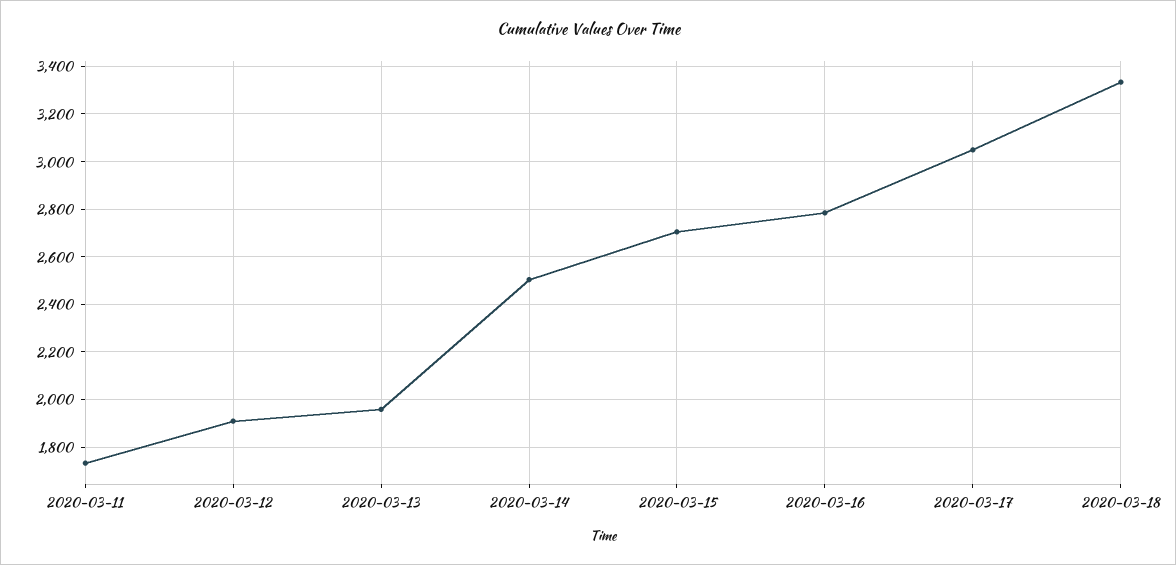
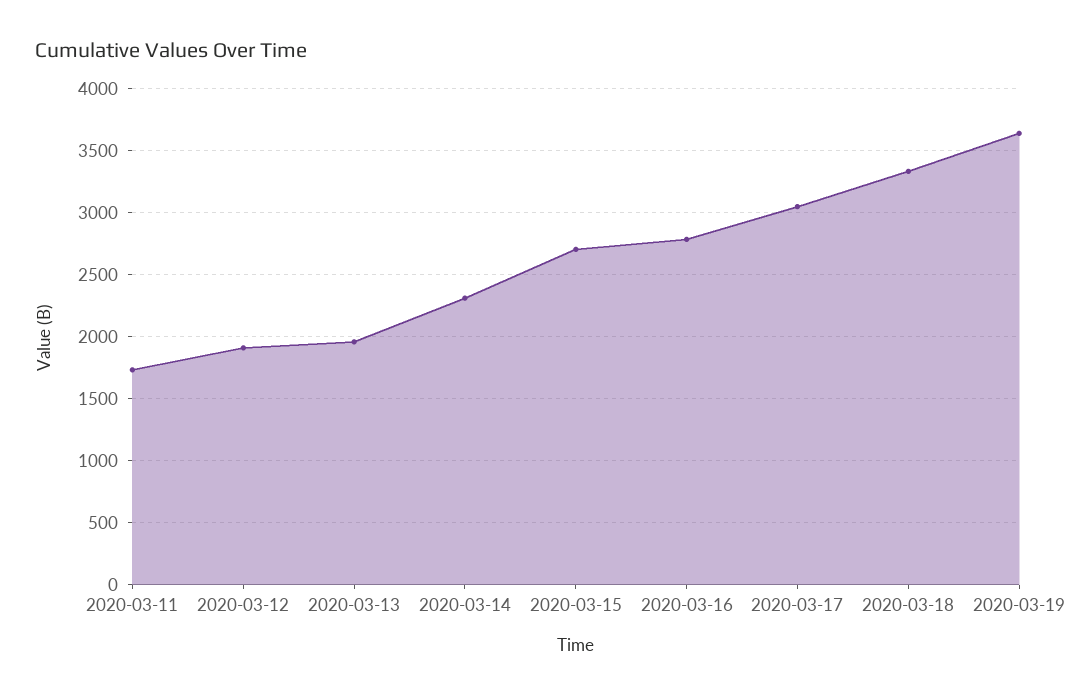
2020-03-14: 2500 -> 2300
2020-03-19: none -> 3650

